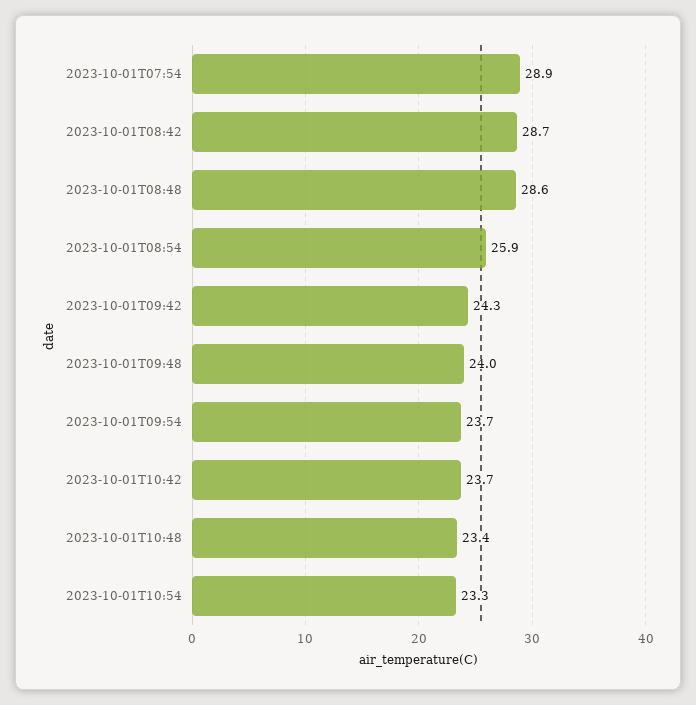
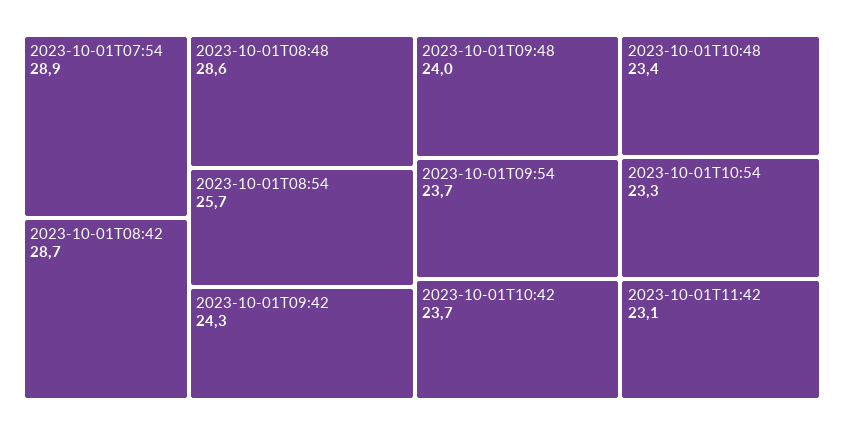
2023-10-01T08:54: 25.9 -> 25.7
2023-10-01T11:42: none -> 23.1

